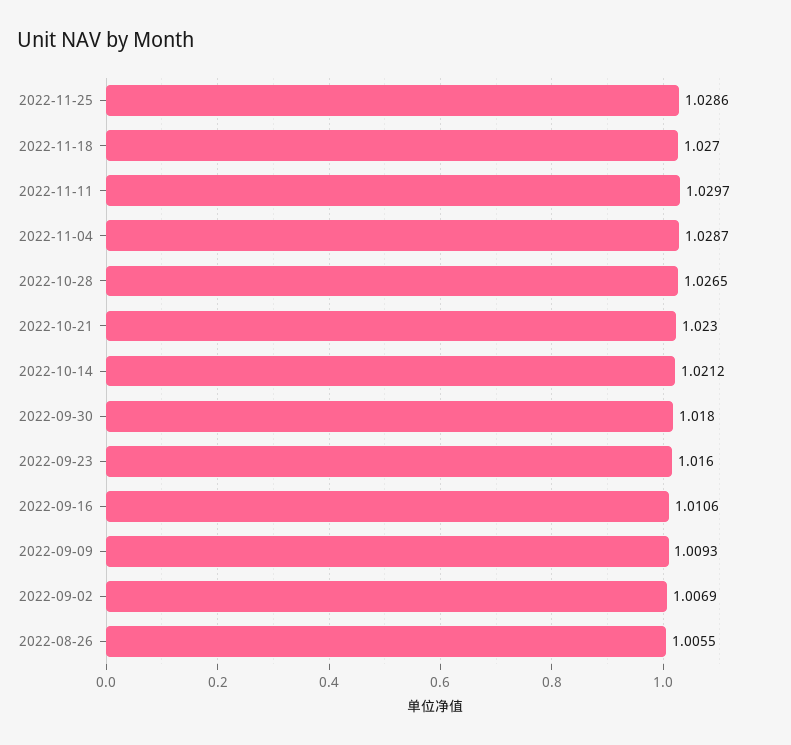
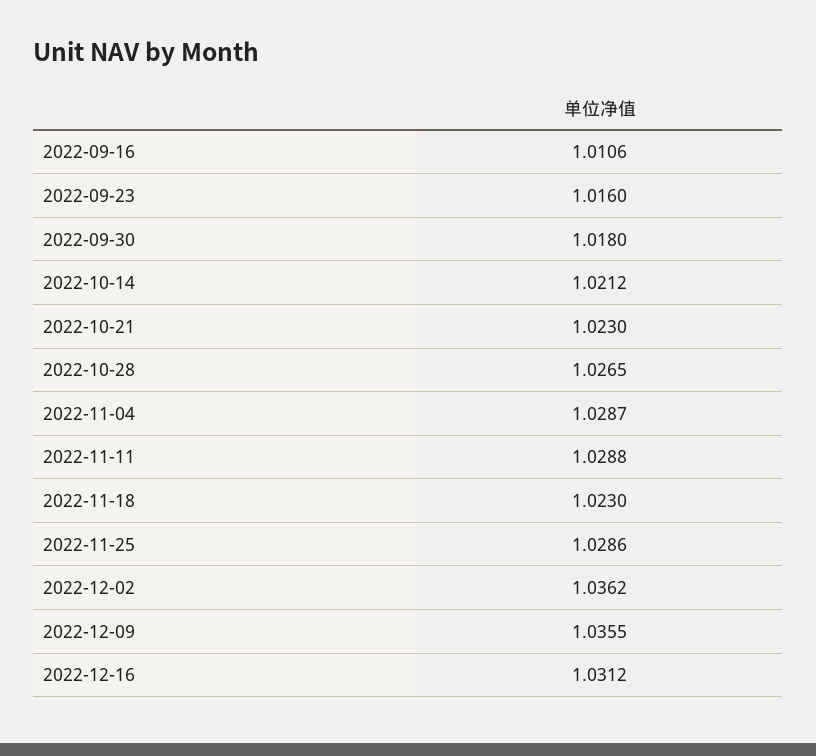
2022-11-18: 1.027 -> 1.023
2022-11-11: 1.0297 -> 1.0288
2022-09-09: 1.0093 -> none
2022-09-02: 1.0069 -> none
2022-08-26: 1.0055 -> none
2022-12-02: none -> 1.0362
2022-12-09: none -> 1.0355
2022-12-16: none -> 1.0312

